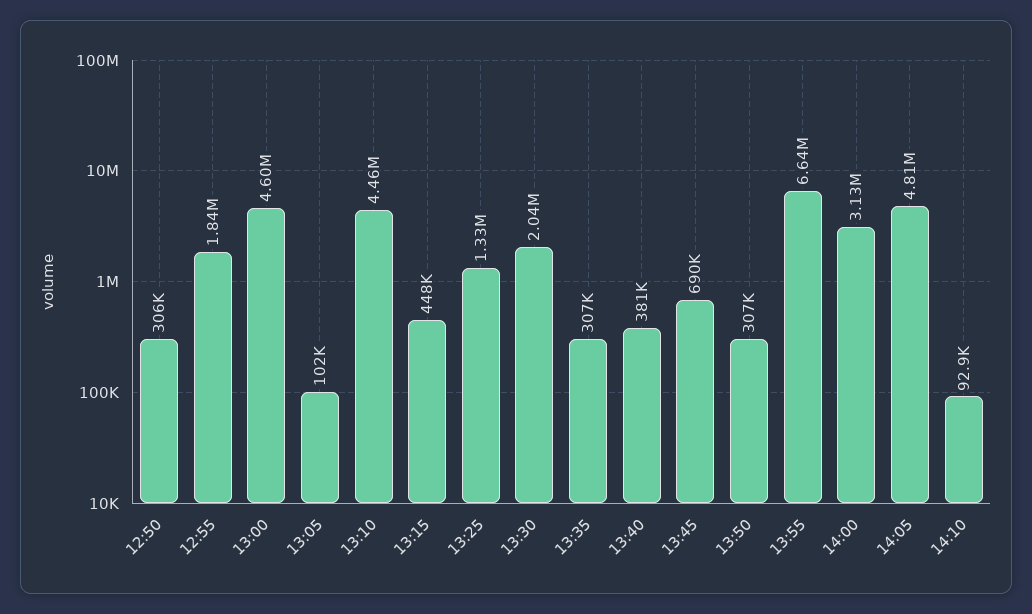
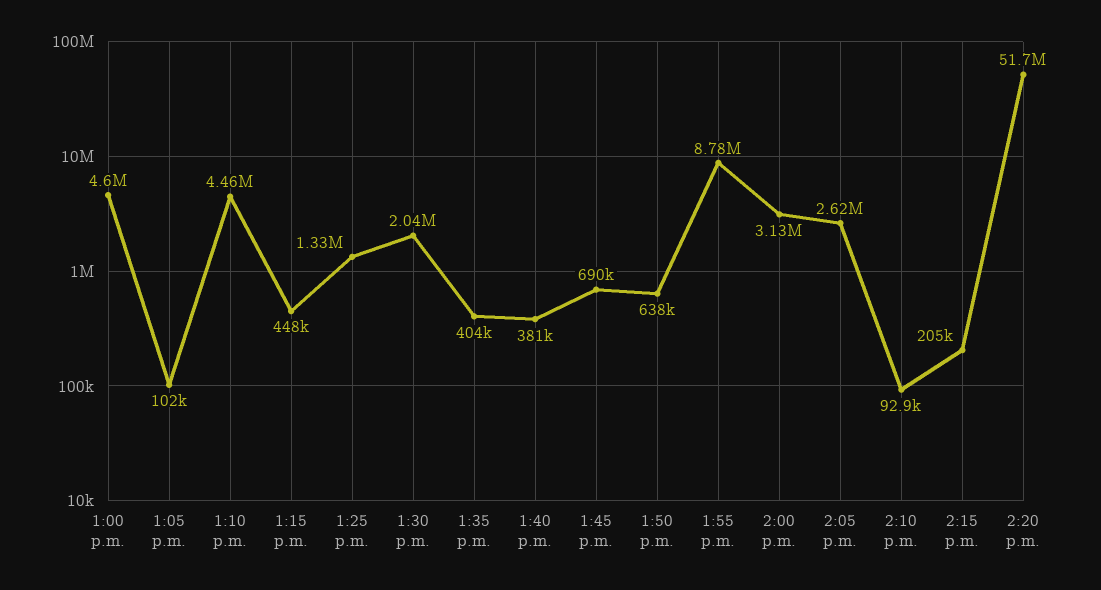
12:50: 306000 -> none
12:55: 1840000 -> none
13:35: 307000 -> 404000
13:50: 307000 -> 638000
13:55: 6640000 -> 8780000
14:05: 4810000 -> 2620000
2:15 p.m.: none -> 205000
2:20 p.m.: none -> 51700000

